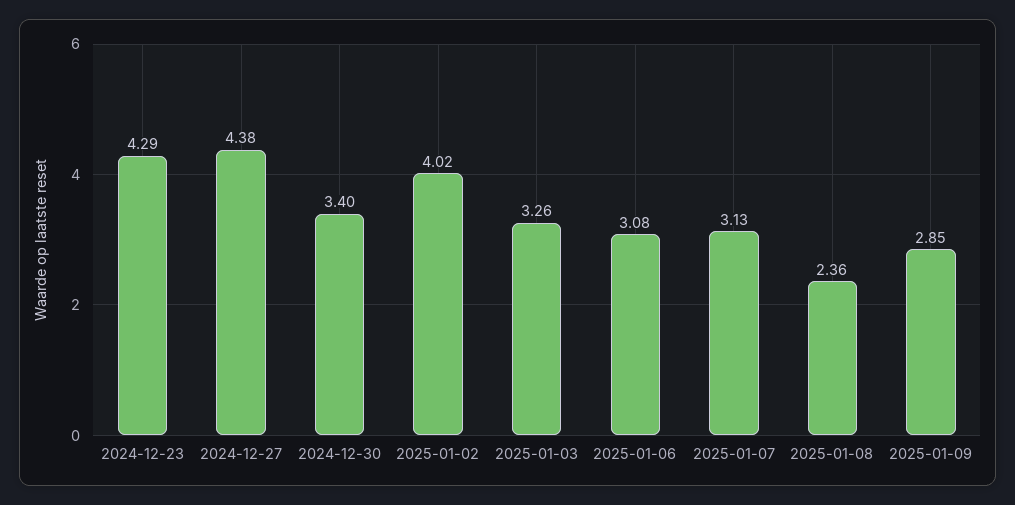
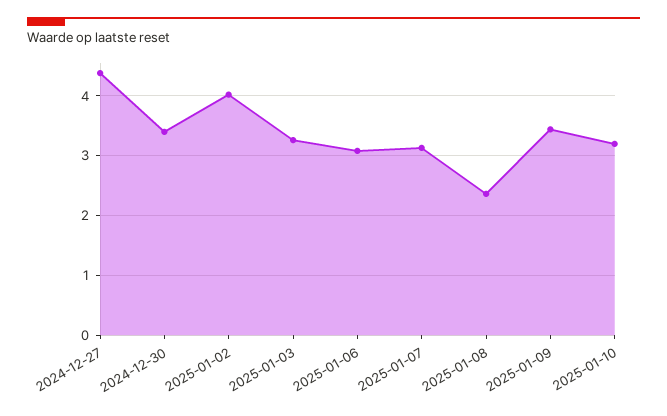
2024-12-23: 4.29 -> none
2025-01-09: 2.85 -> 3.4
2025-01-10: none -> 3.2

